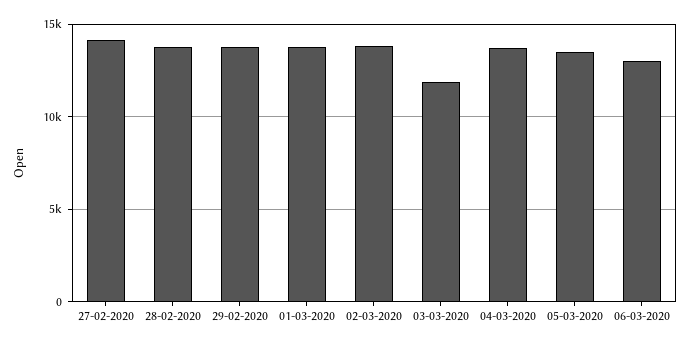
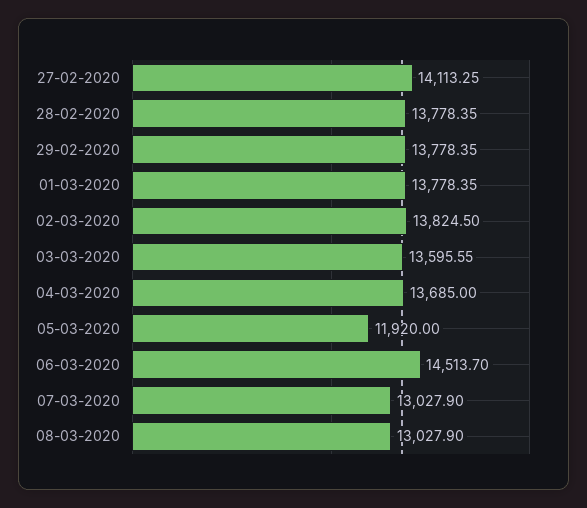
03-03-2020: 12000 -> 13595.55
05-03-2020: 13500 -> 11920
06-03-2020: 13000 -> 14513.7
07-03-2020: none -> 13027.9
08-03-2020: none -> 13027.9

